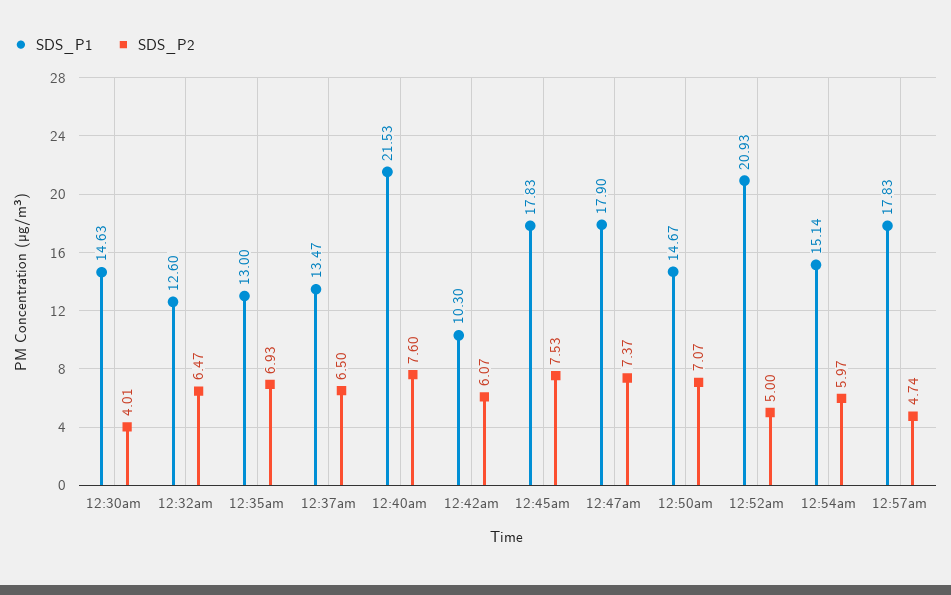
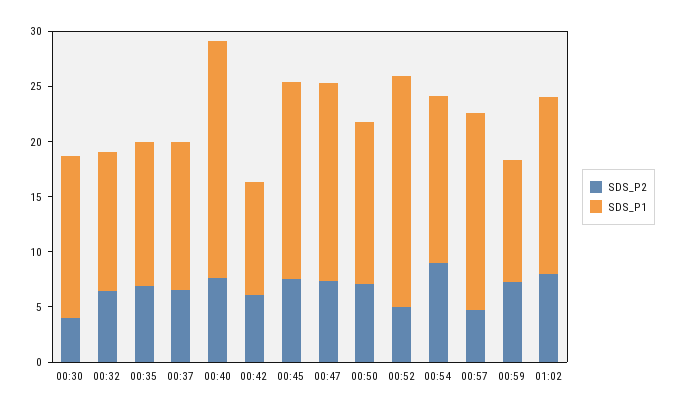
SDS_P2, 12:54am: 5.97 -> 9
SDS_P2, 00:59: none -> 7
SDS_P1, 00:59: none -> 11
SDS_P2, 01:02: none -> 8
SDS_P1, 01:02: none -> 16

